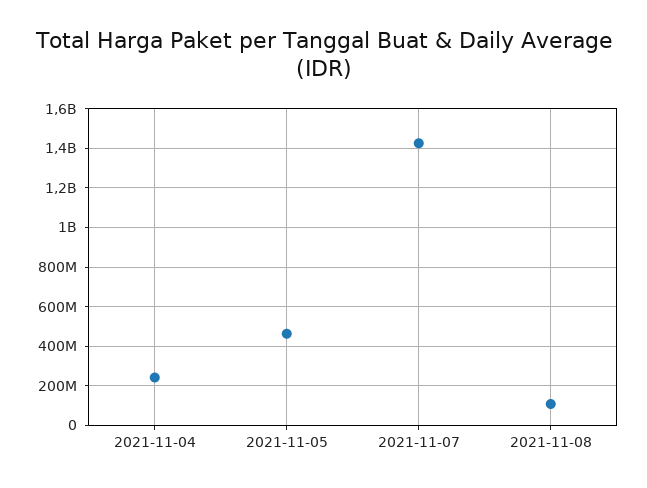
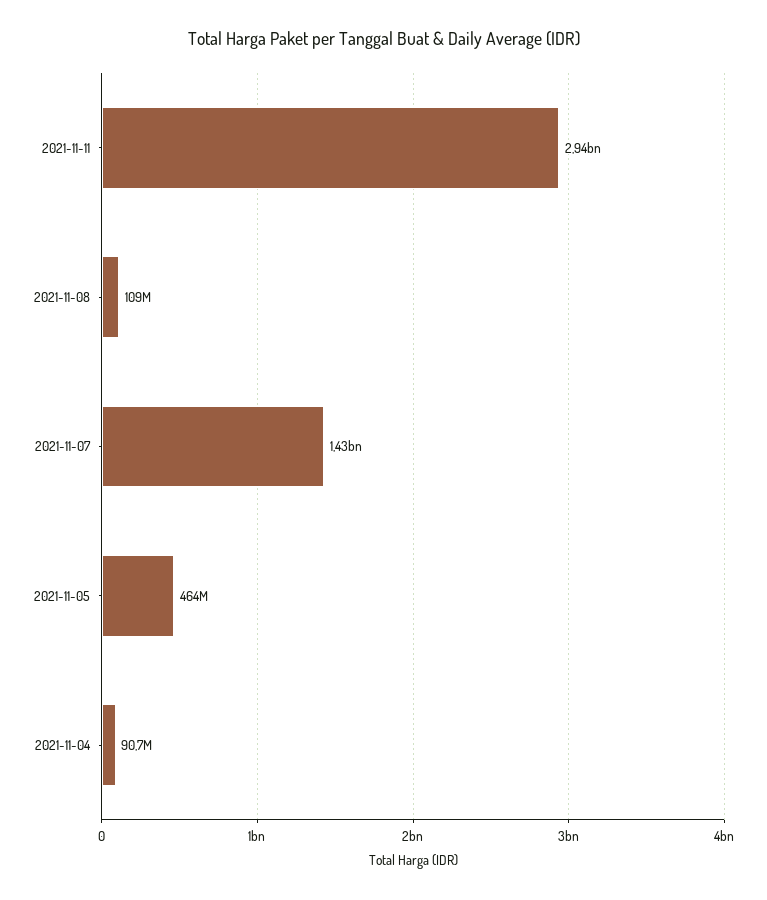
2021-11-04: 250000000 -> 90700000
2021-11-11: none -> 2940000000

